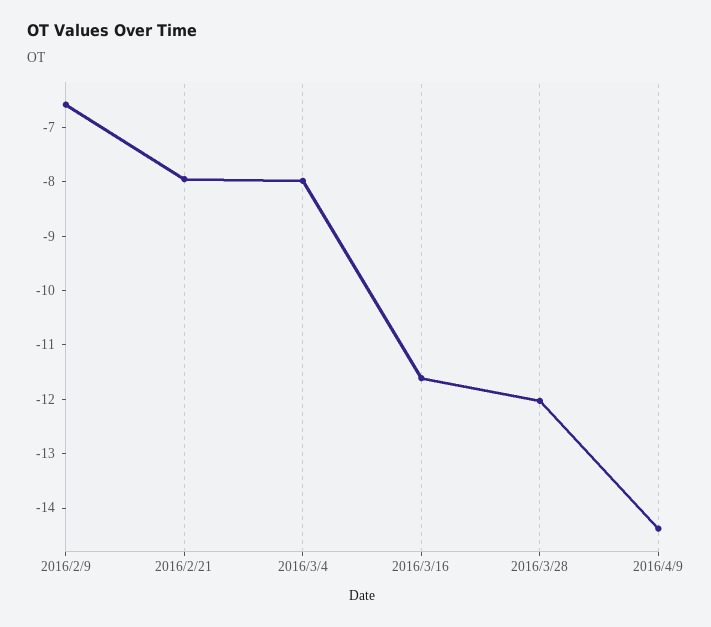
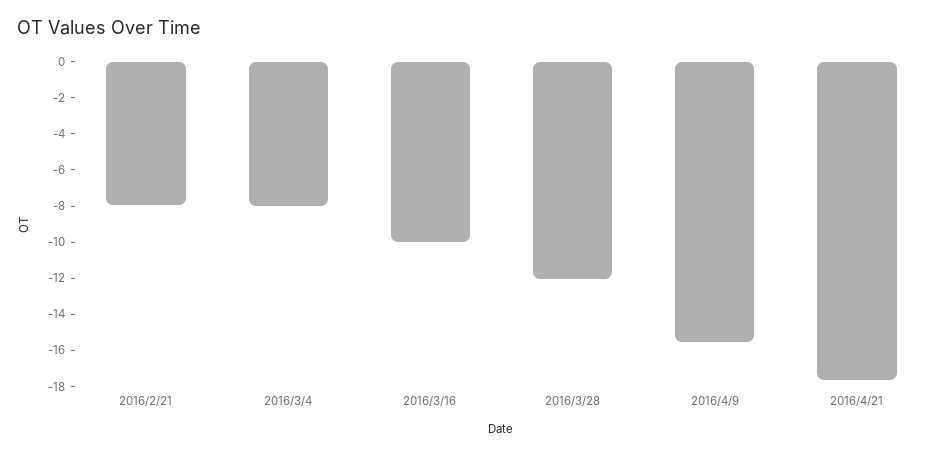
2016/2/9: -6.6 -> none
2016/3/16: -11.6 -> -10
2016/4/9: -14.4 -> -15.5
2016/4/21: none -> -17.5

